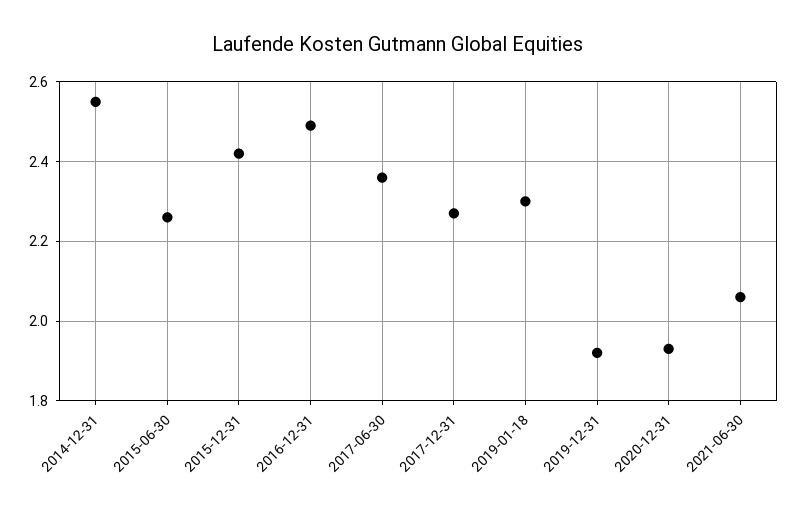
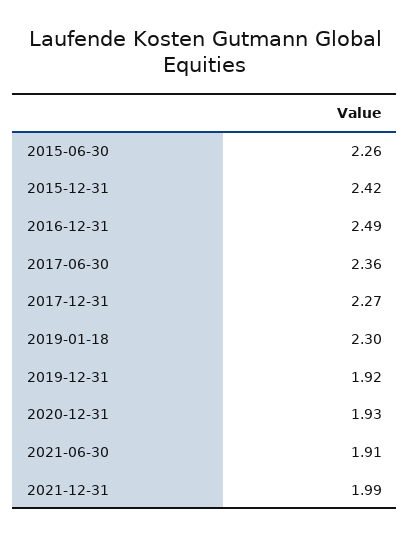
2014-12-31: 2.55 -> none
2021-06-30: 2.05 -> 1.91
2021-12-31: none -> 1.99

